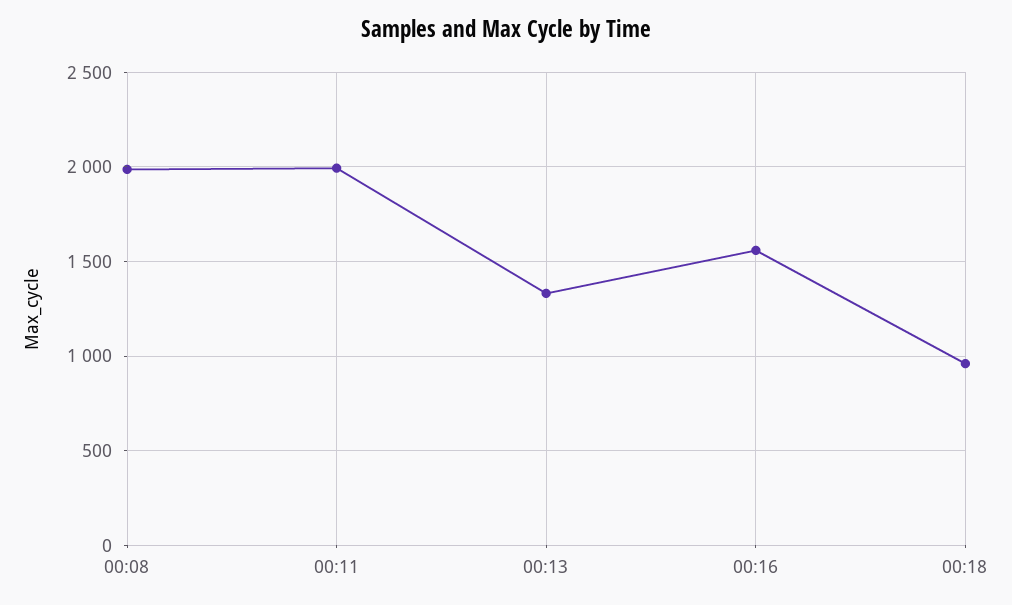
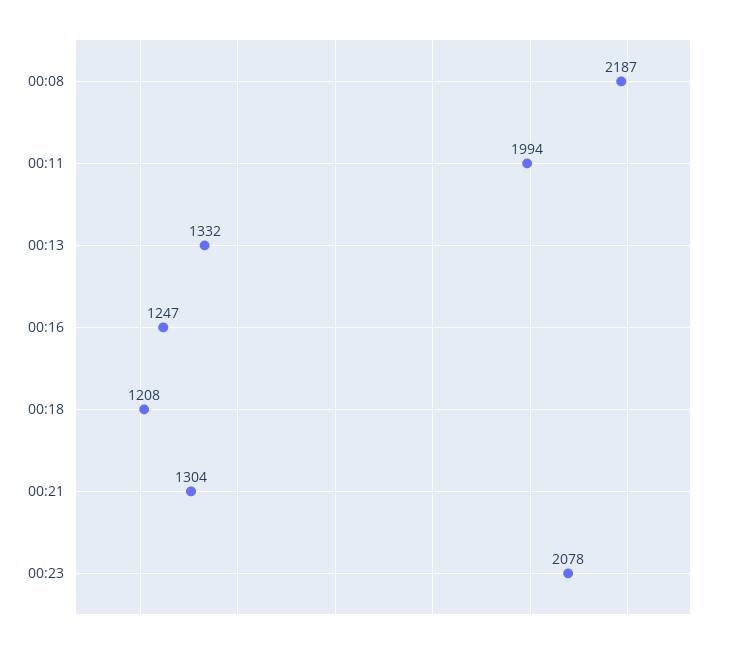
00:08: 2000 -> 2187
00:16: 1550 -> 1247
00:18: 950 -> 1208
00:21: none -> 1304
00:23: none -> 2078

